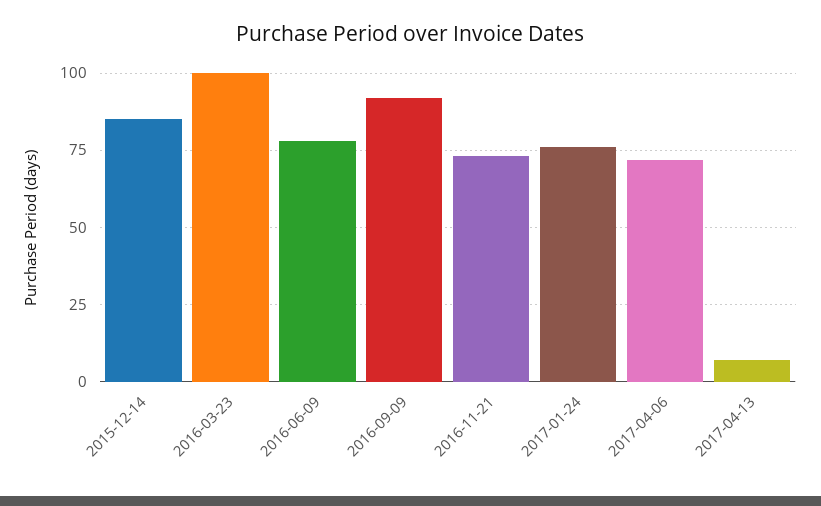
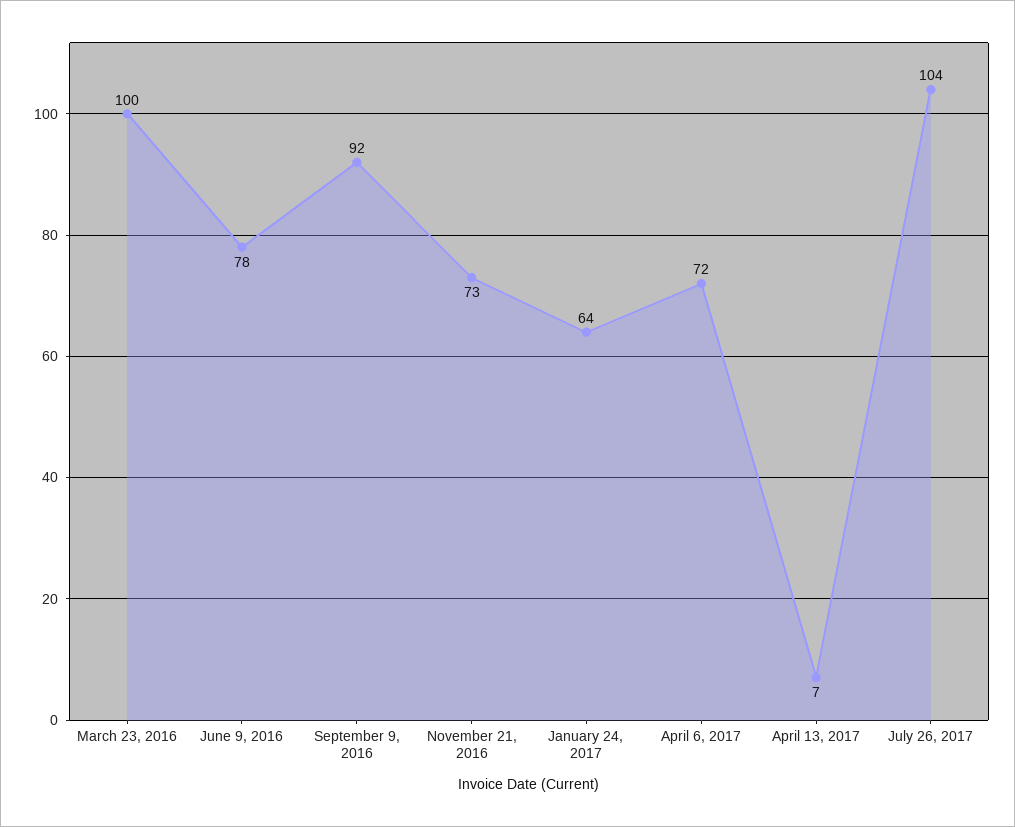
2015-12-14: 85 -> none
2017-01-24: 75 -> 64
July 26, 2017: none -> 104

